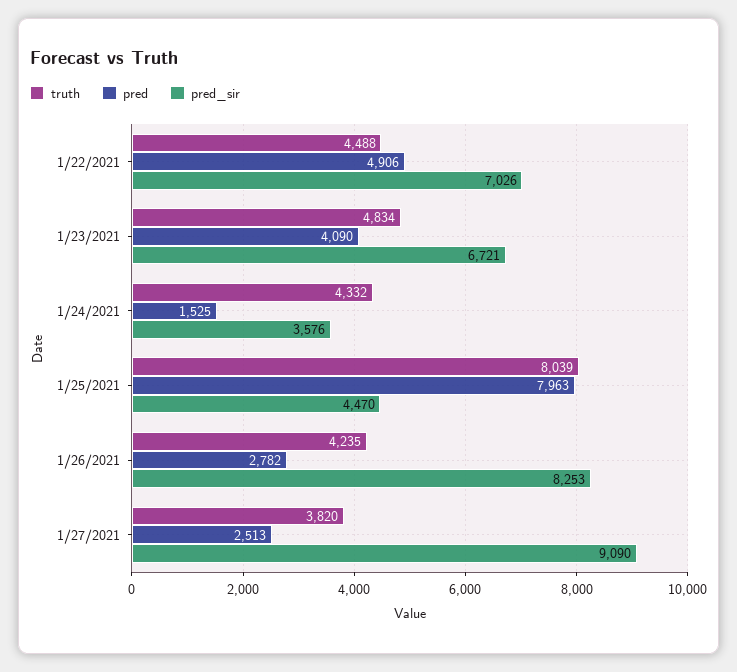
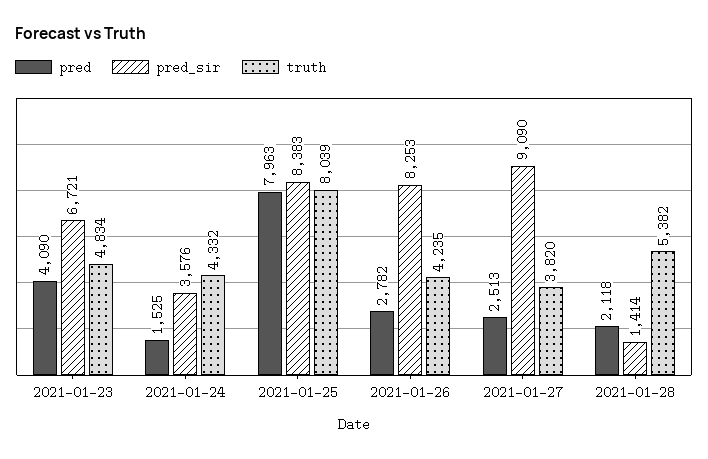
truth, 1/22/2021: 4488 -> none
pred, 1/22/2021: 4906 -> none
pred_sir, 1/22/2021: 7026 -> none
pred_sir, 1/25/2021: 4470 -> 8383
pred, 2021-01-28: none -> 2118
pred_sir, 2021-01-28: none -> 1414
truth, 2021-01-28: none -> 5382

